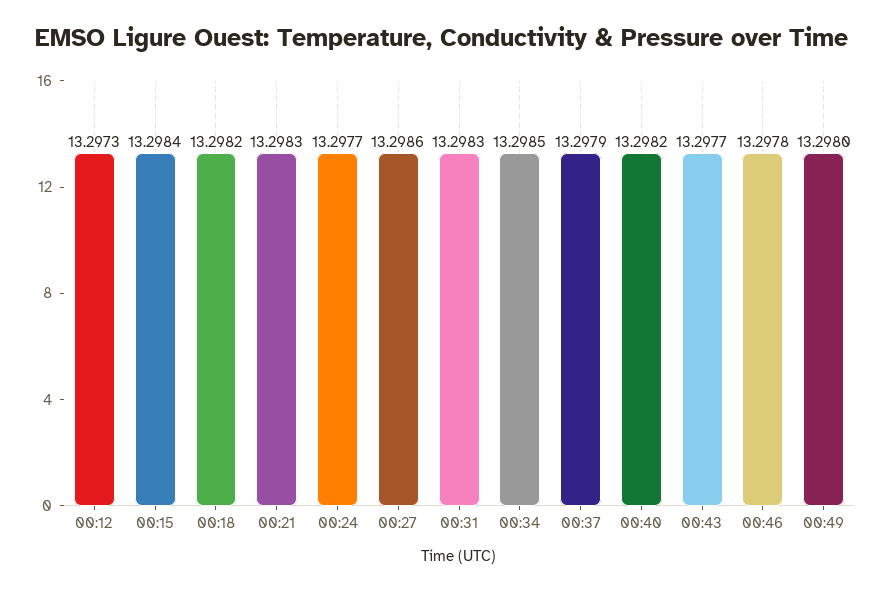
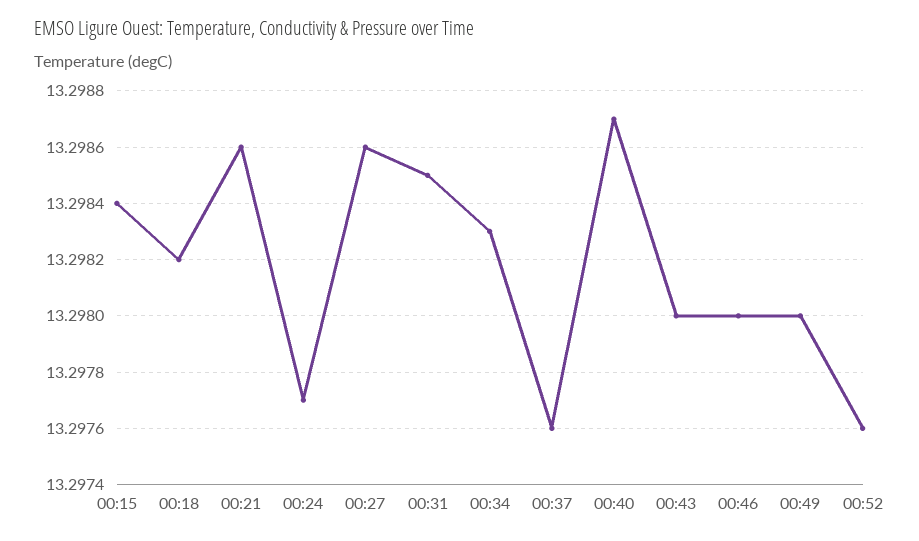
00:12: 13.2973 -> none
00:21: 13.2983 -> 13.2986
00:31: 13.2983 -> 13.2985
00:34: 13.2985 -> 13.2983
00:37: 13.2979 -> 13.2976
00:40: 13.2982 -> 13.2987
00:43: 13.2977 -> 13.298
00:46: 13.2978 -> 13.298
00:52: none -> 13.2976

